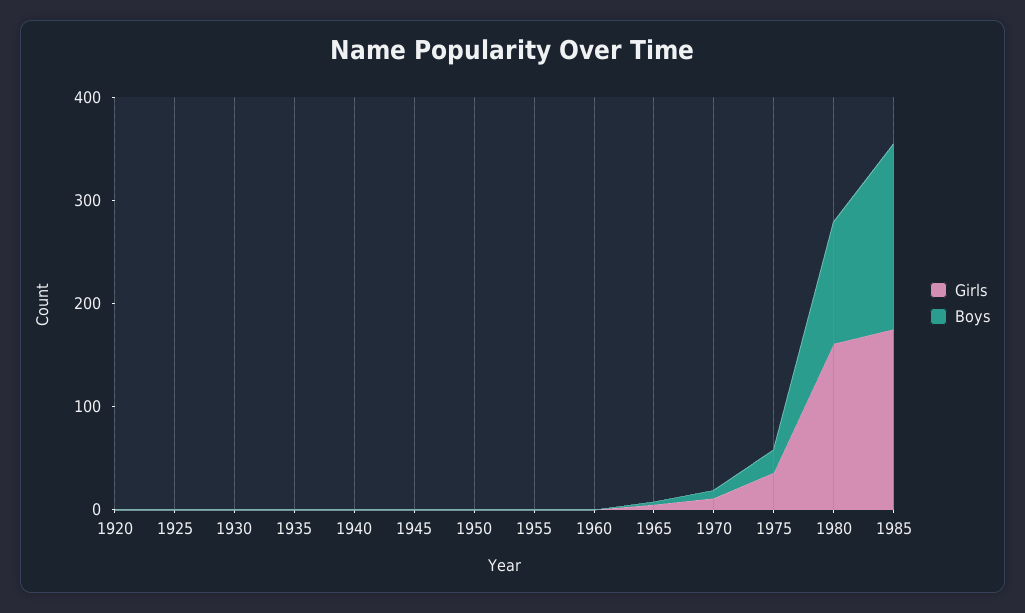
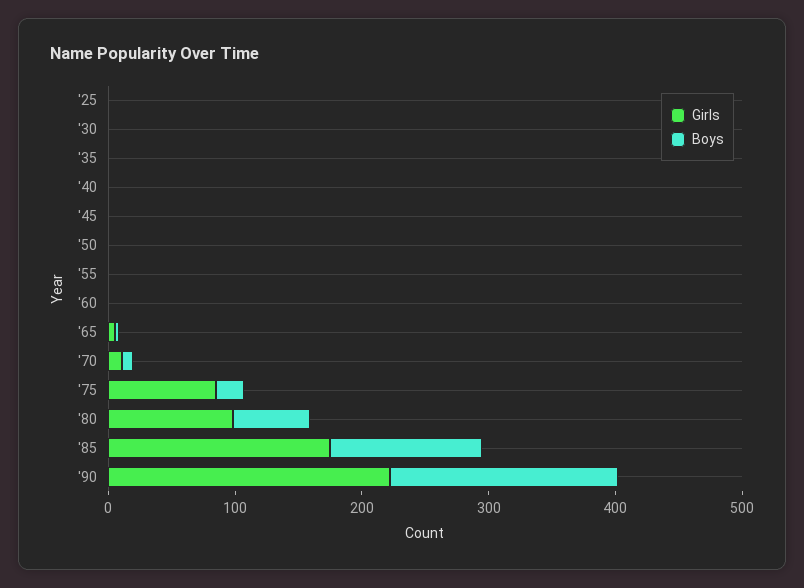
Girls, 1920: 0 -> none
Boys, 1920: 0 -> none
Girls, 1975: 40 -> 80
Girls, 1980: 160 -> 100
Boys, 1980: 120 -> 60
Boys, 1985: 180 -> 120
Girls, '90: none -> 220
Boys, '90: none -> 180

